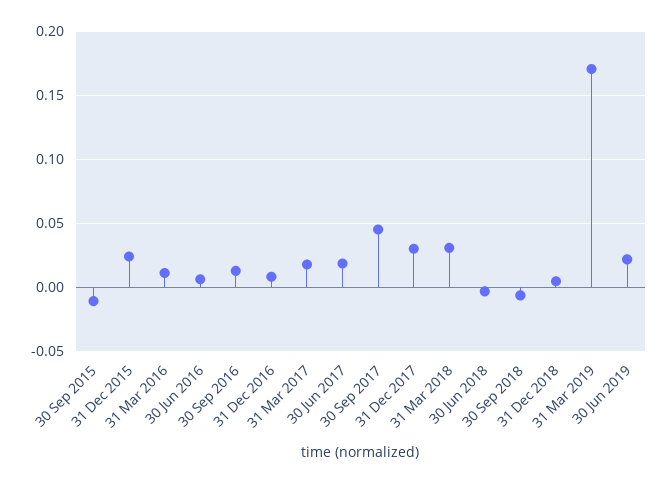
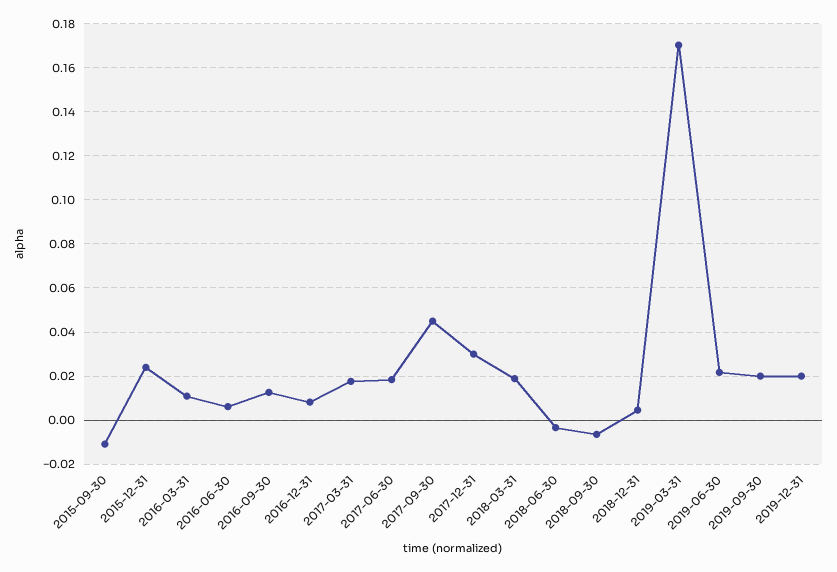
31 Mar 2018: 0.03 -> 0.02
2019-09-30: none -> 0.02
2019-12-31: none -> 0.02

